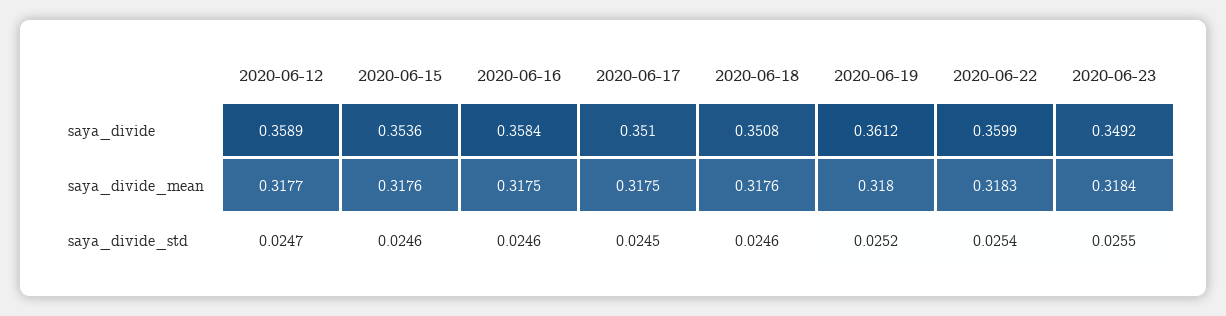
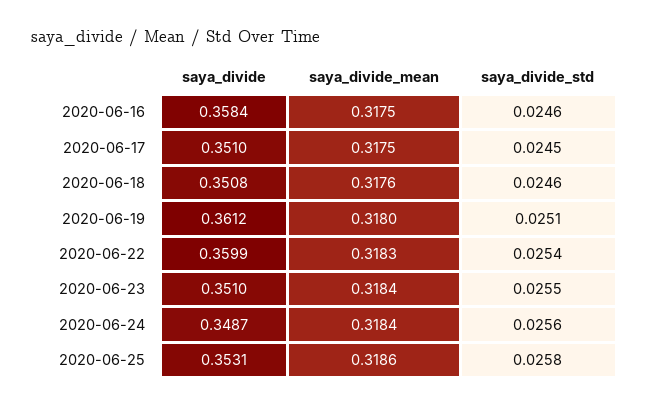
2020-06-12, saya_divide: 0.3589 -> none
2020-06-15, saya_divide: 0.3536 -> none
2020-06-23, saya_divide: 0.3492 -> 0.351
2020-06-12, saya_divide_mean: 0.3177 -> none
2020-06-15, saya_divide_mean: 0.3176 -> none
2020-06-12, saya_divide_std: 0.0247 -> none
2020-06-15, saya_divide_std: 0.0246 -> none
2020-06-19, saya_divide_std: 0.0252 -> 0.0251
2020-06-24, saya_divide: none -> 0.3487
2020-06-24, saya_divide_mean: none -> 0.3184
2020-06-24, saya_divide_std: none -> 0.0256
2020-06-25, saya_divide: none -> 0.3531
2020-06-25, saya_divide_mean: none -> 0.3186
2020-06-25, saya_divide_std: none -> 0.0258

